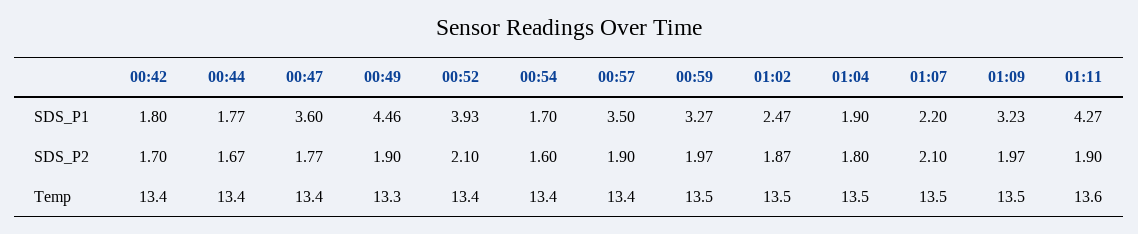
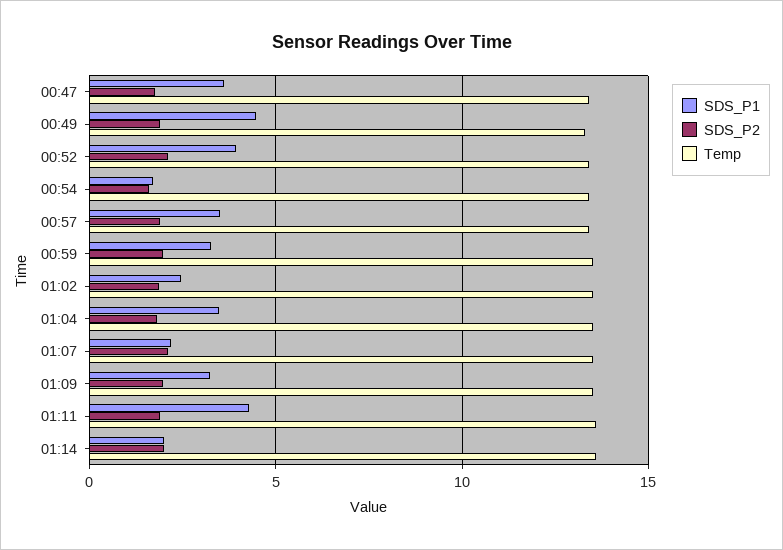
SDS_P1, 00:42: 1.8 -> none
SDS_P1, 00:44: 1.77 -> none
SDS_P1, 01:04: 1.9 -> 3.5
SDS_P2, 00:42: 1.7 -> none
SDS_P2, 00:44: 1.67 -> none
Temp, 00:42: 13.4 -> none
Temp, 00:44: 13.4 -> none
SDS_P1, 01:14: none -> 2
SDS_P2, 01:14: none -> 2
Temp, 01:14: none -> 13.5

